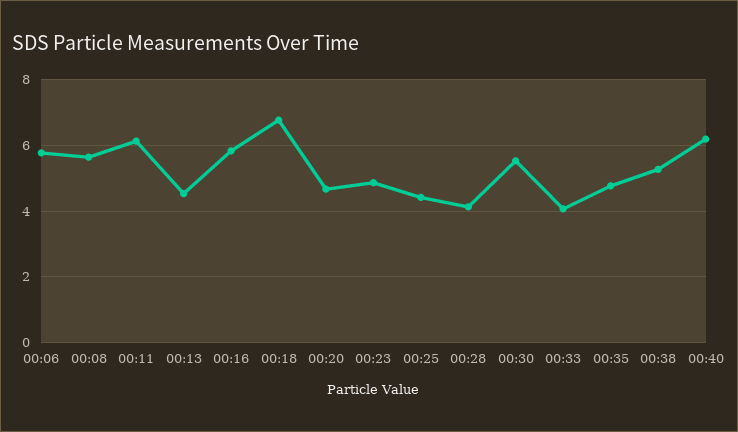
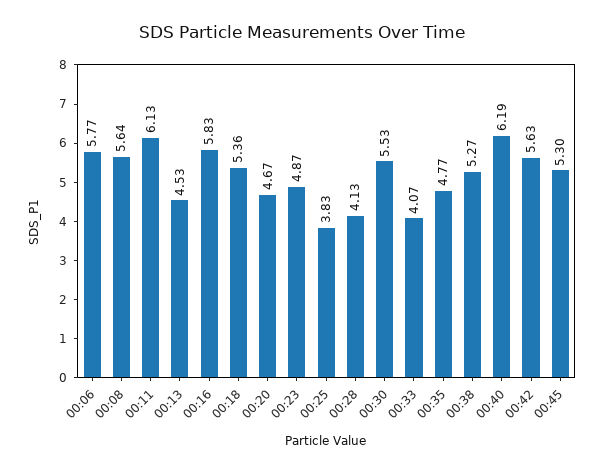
00:18: 6.8 -> 5.36
00:25: 4.4 -> 3.83
00:42: none -> 5.63
00:45: none -> 5.3

